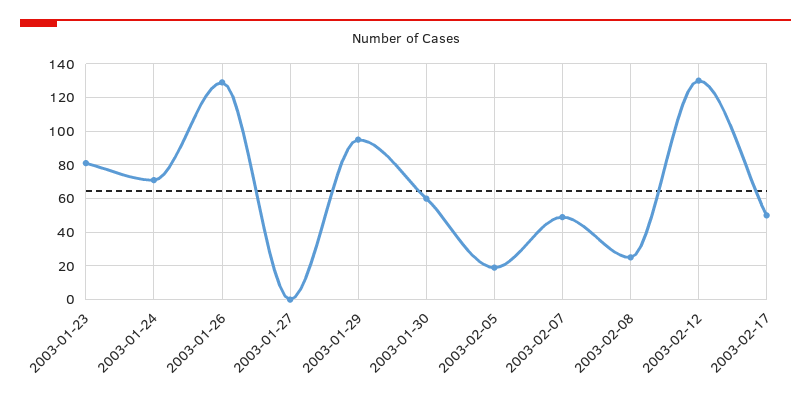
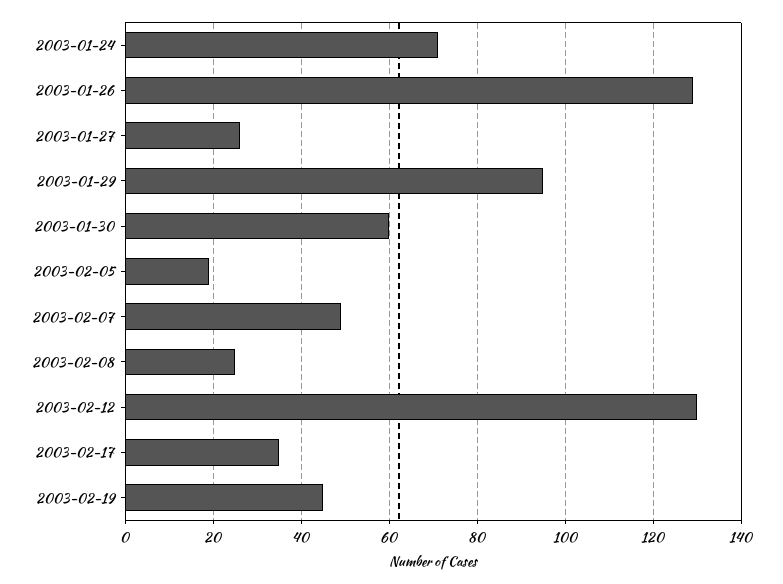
2003-01-23: 80 -> none
2003-01-27: 0 -> 25
2003-02-17: 50 -> 35
2003-02-19: none -> 45

